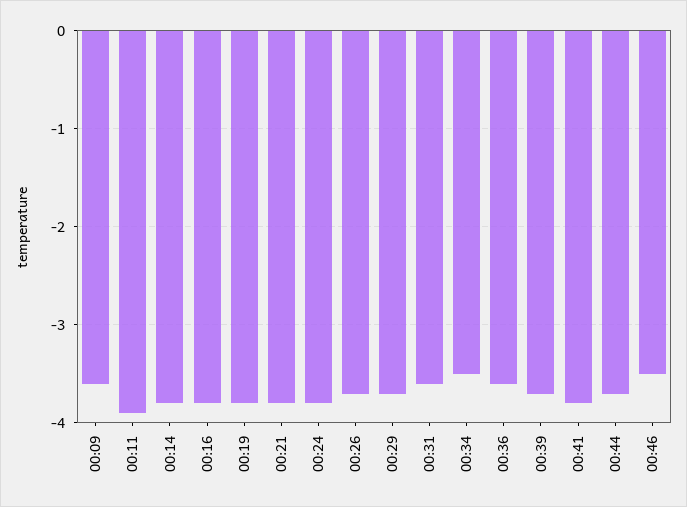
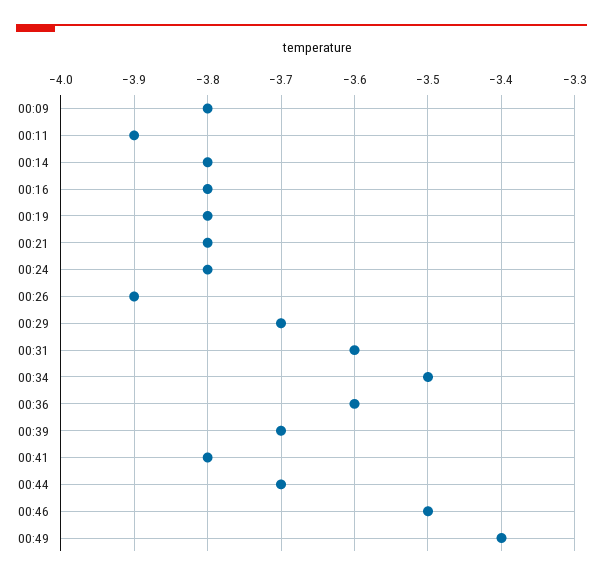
00:09: -3.6 -> -3.8
00:26: -3.7 -> -3.9
00:49: none -> -3.4

